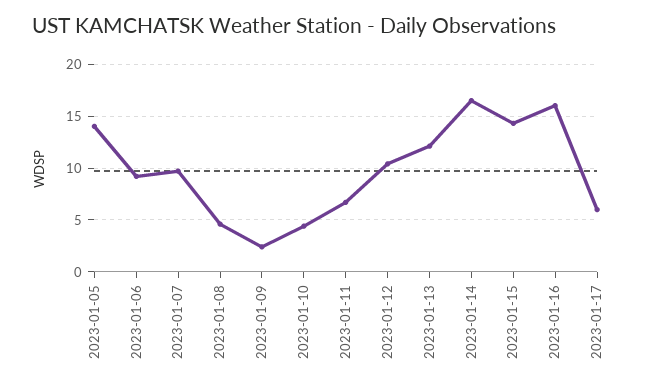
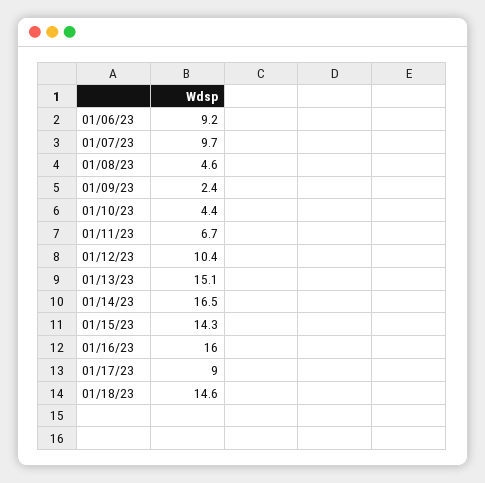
2023-01-05: 14 -> none
2023-01-13: 12 -> 15.1
2023-01-17: 6 -> 9
01/18/23: none -> 14.6

